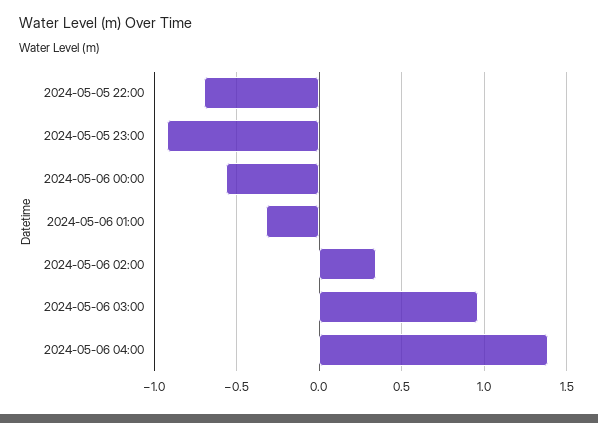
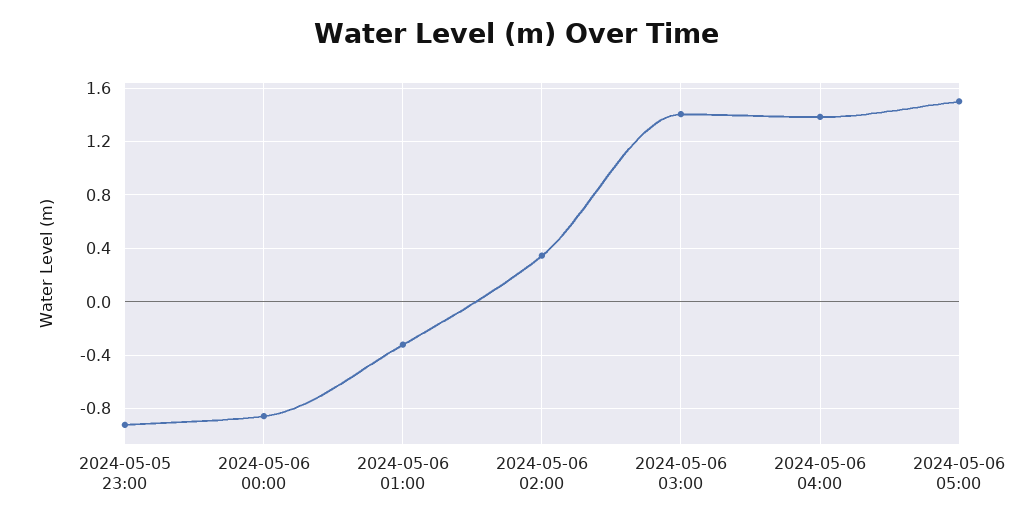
2024-05-05 22:00: -0.7 -> none
2024-05-06 00:00: -0.55 -> -0.85
2024-05-06 03:00: 0.95 -> 1.4
2024-05-06 05:00: none -> 1.5

